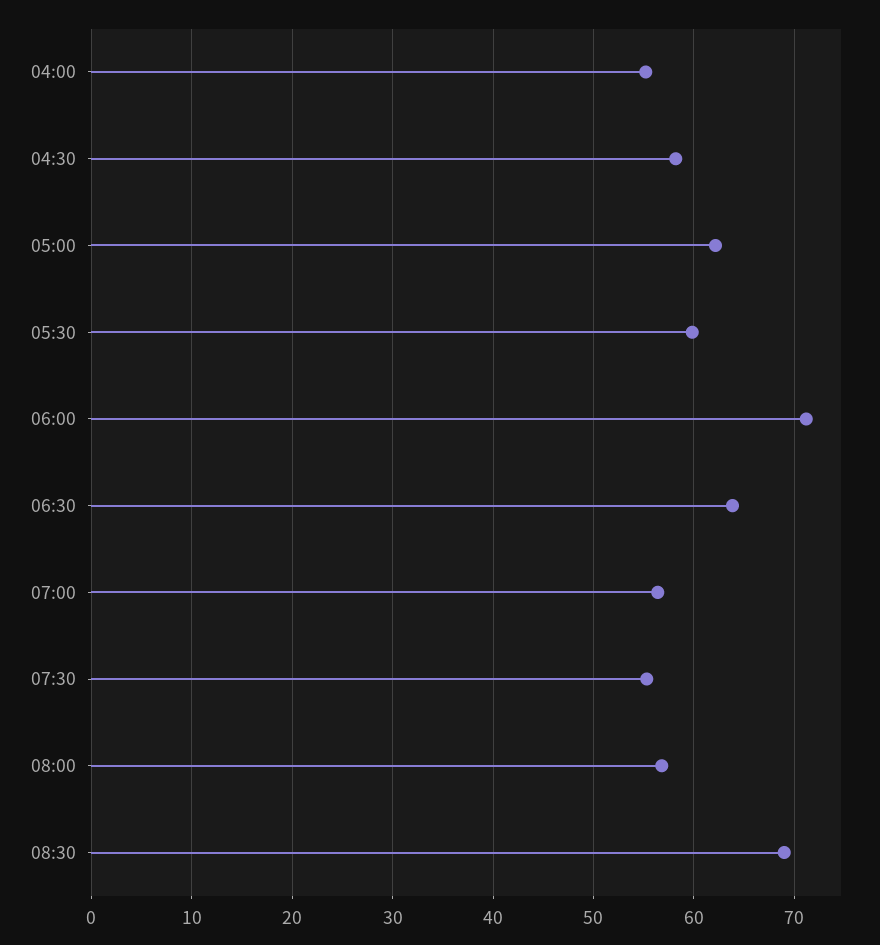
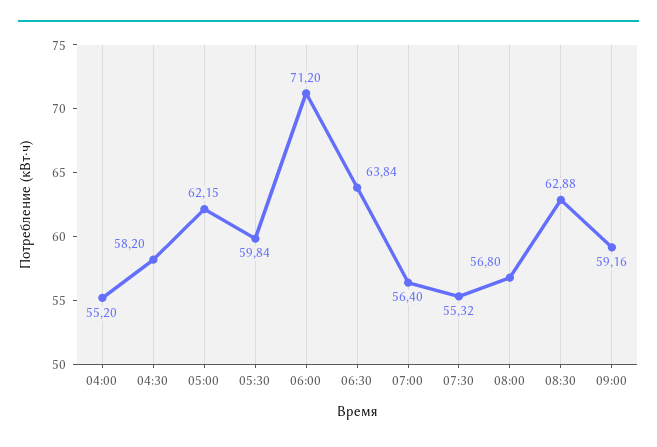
08:30: 69 -> 62.88
09:00: none -> 59.16

